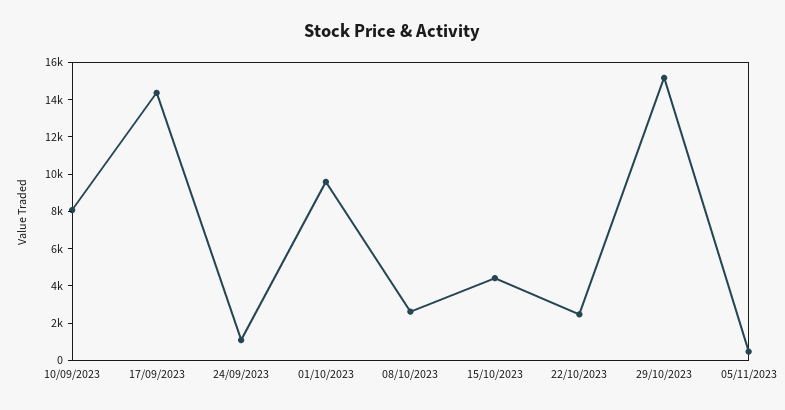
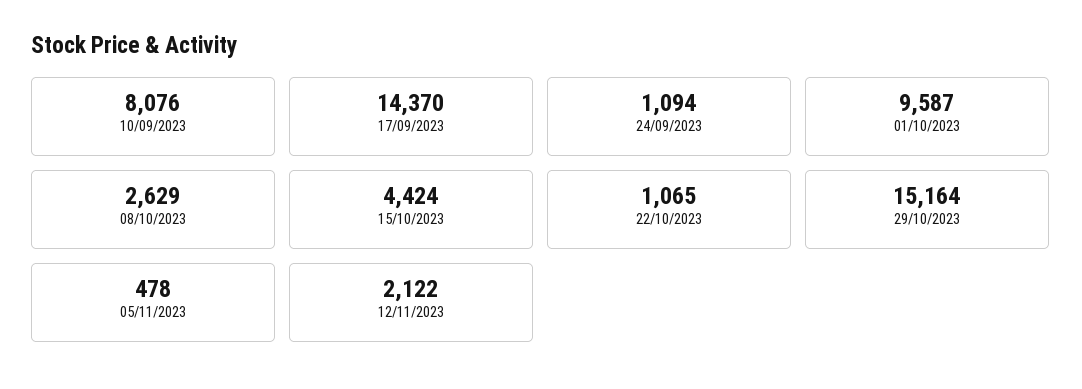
22/10/2023: 2500 -> 1065
12/11/2023: none -> 2122

